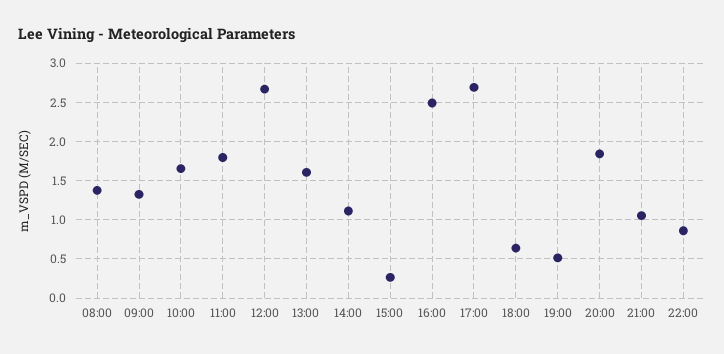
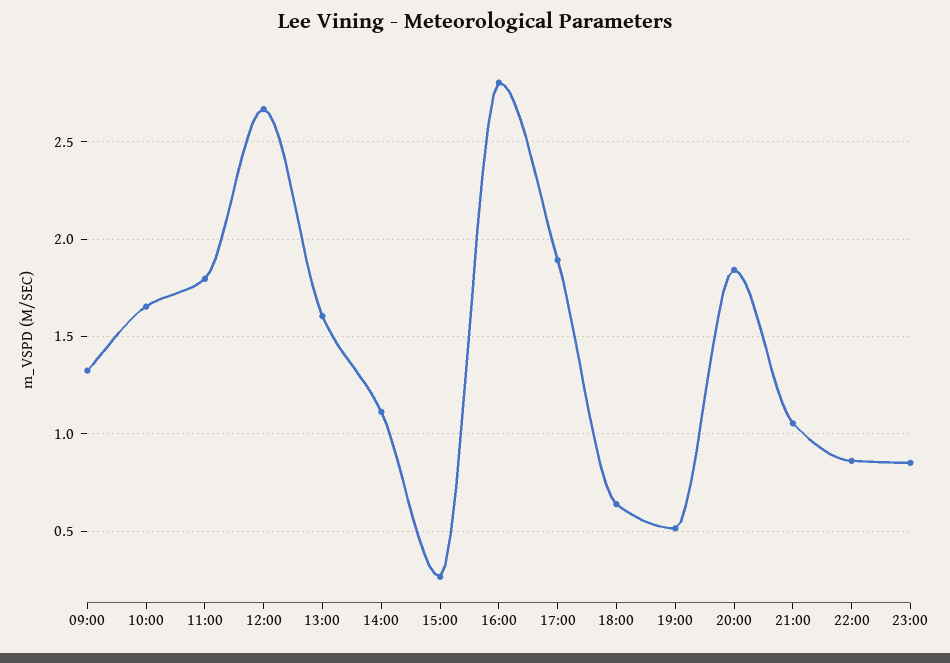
08:00: 1.4 -> none
16:00: 2.5 -> 2.8
17:00: 2.7 -> 1.9
23:00: none -> 0.85

